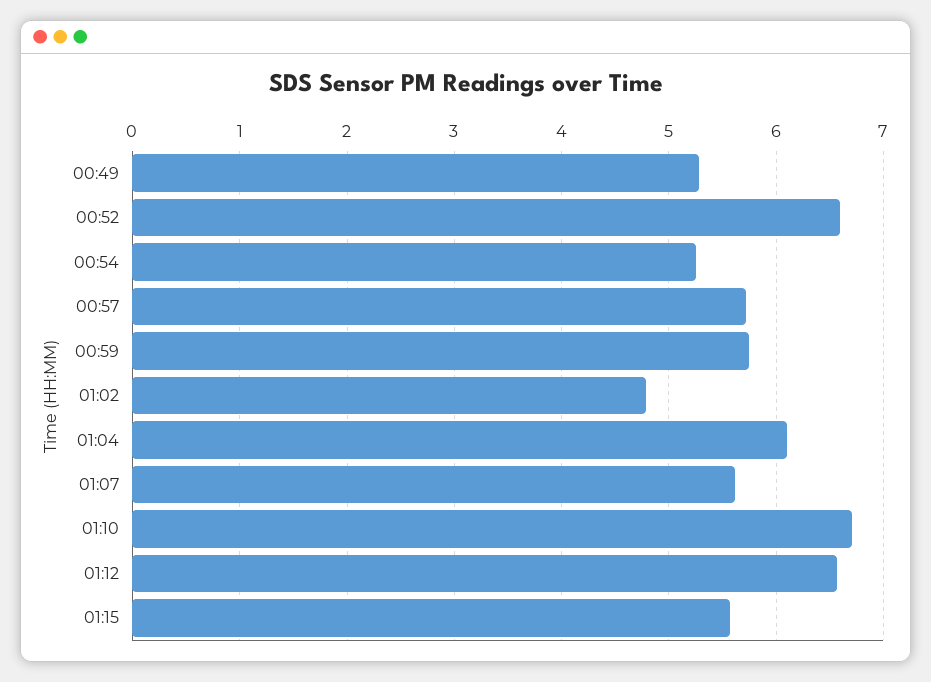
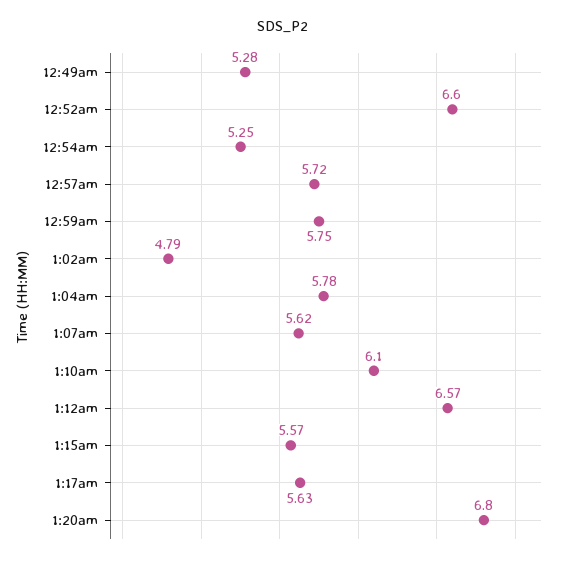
01:04: 6.1 -> 5.78
01:10: 6.7 -> 6.1
1:17am: none -> 5.63
1:20am: none -> 6.8

